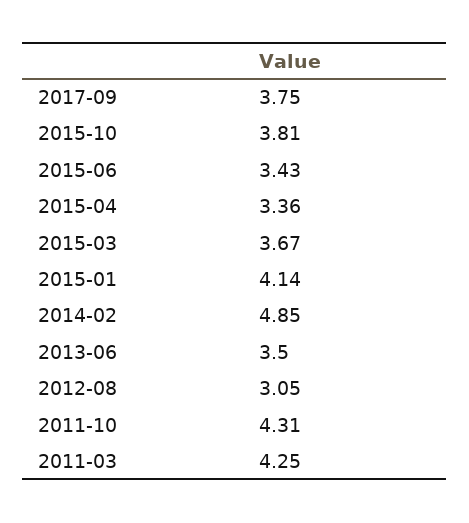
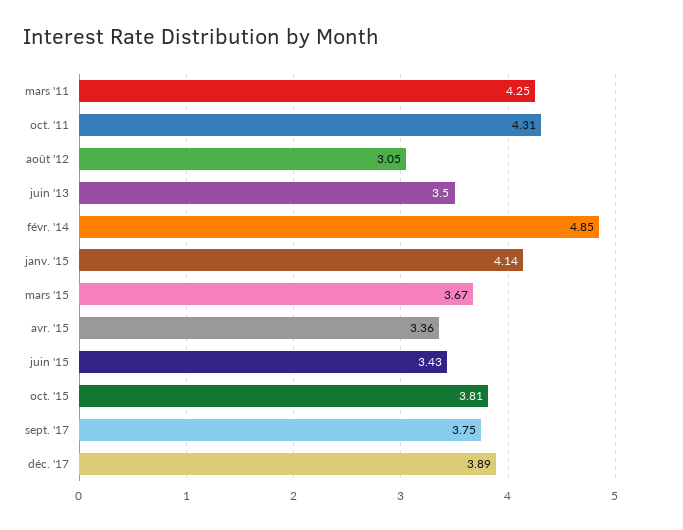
déc. '17: none -> 3.89

